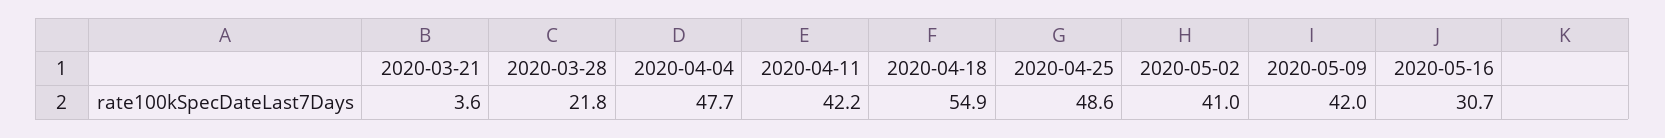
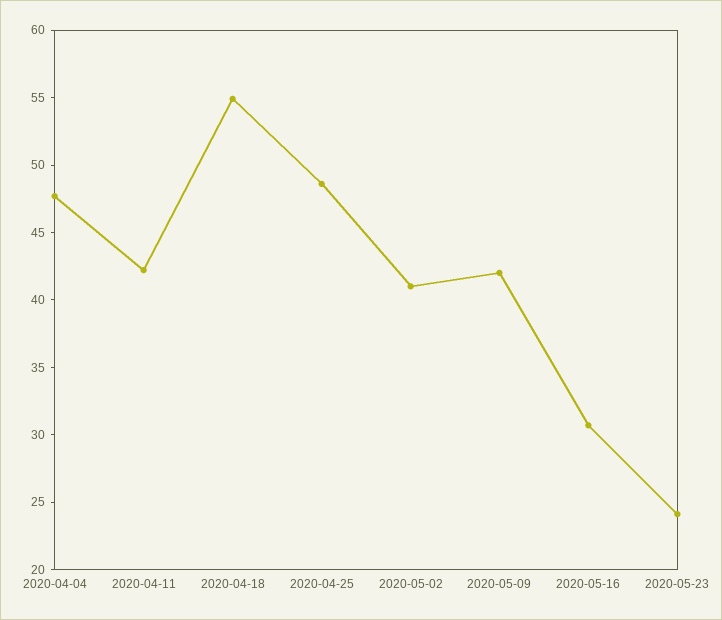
2020-03-21: 3.6 -> none
2020-03-28: 21.8 -> none
2020-05-23: none -> 24

